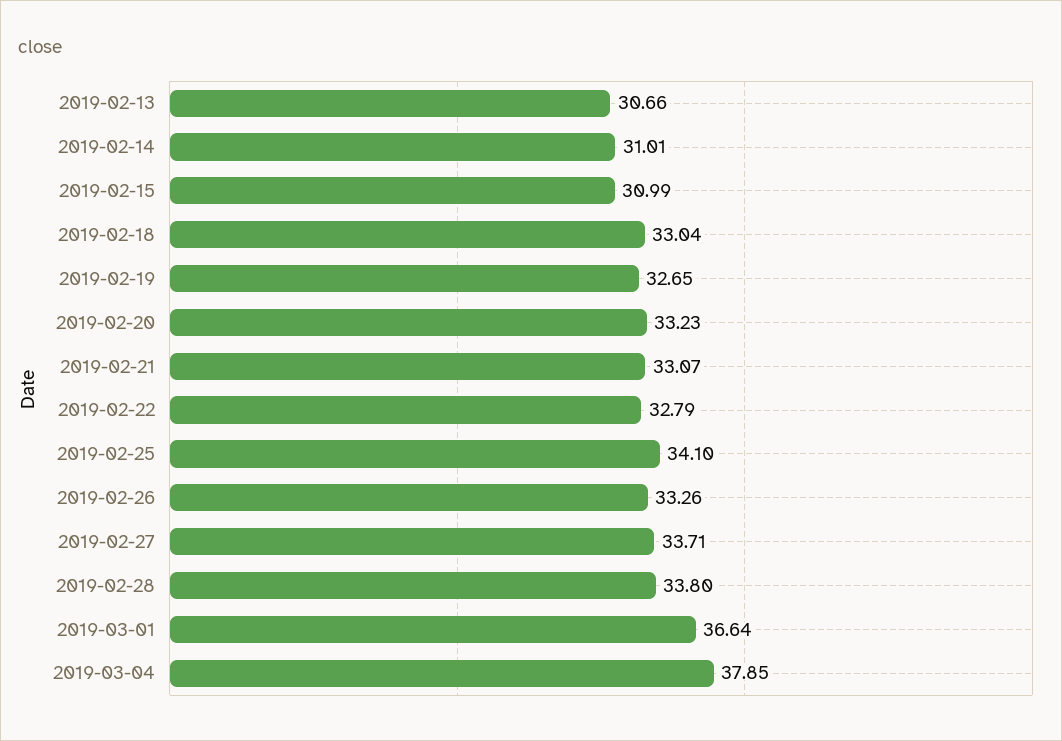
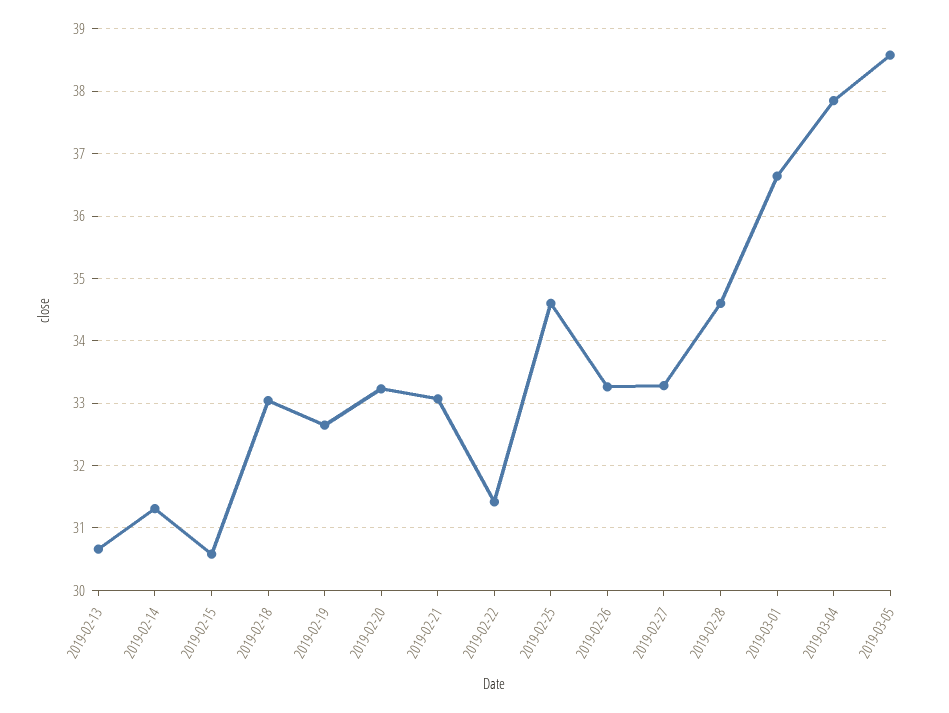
2019-02-14: 31.01 -> 31.3
2019-02-15: 30.99 -> 30.6
2019-02-22: 32.79 -> 31.4
2019-02-25: 34.1 -> 34.6
2019-02-27: 33.71 -> 33.3
2019-02-28: 33.8 -> 34.6
2019-03-05: none -> 38.6

